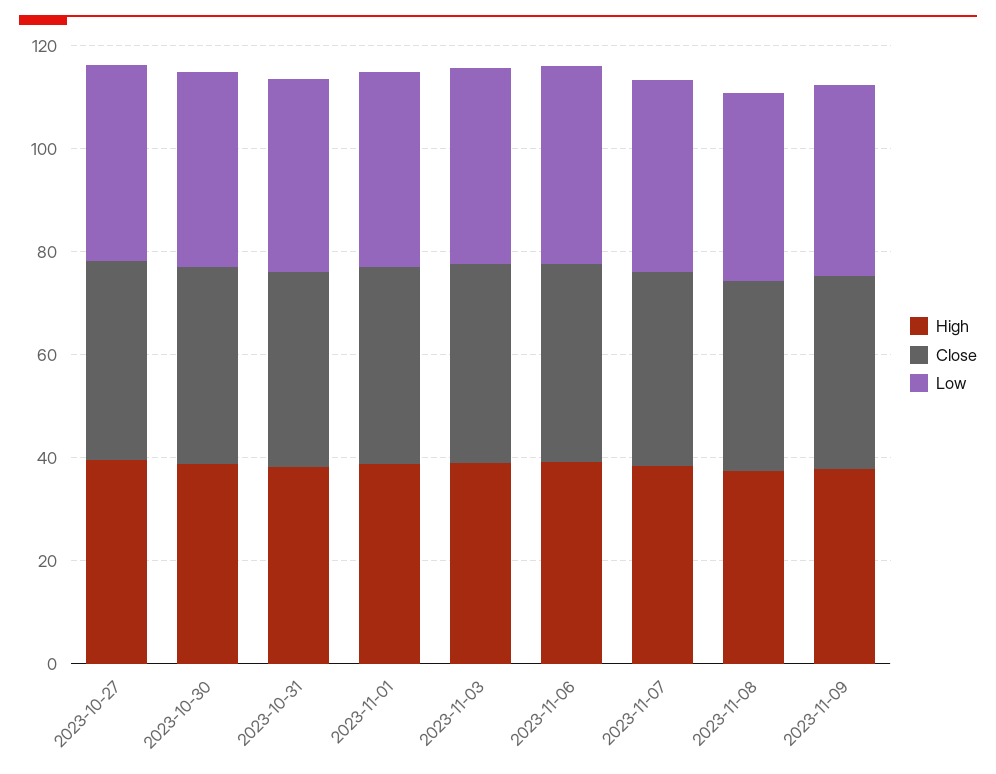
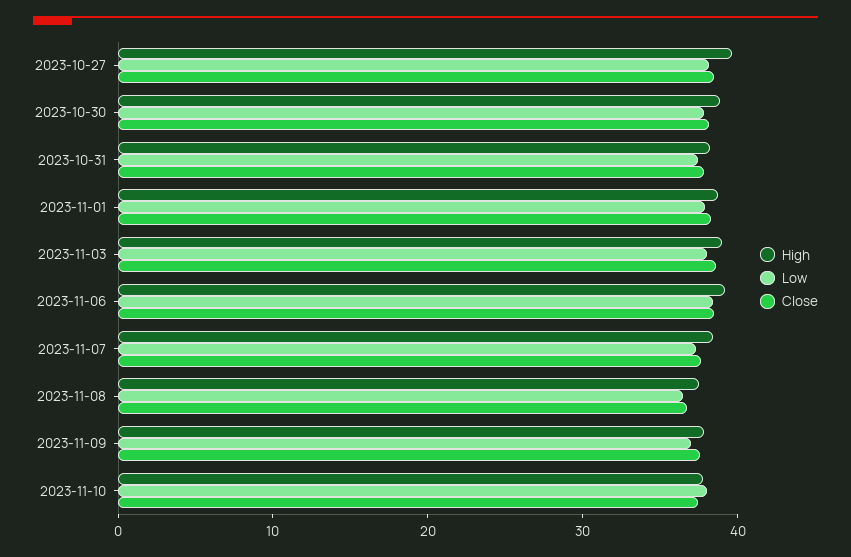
High, 2023-11-10: none -> 38
Low, 2023-11-10: none -> 38
Close, 2023-11-10: none -> 38

